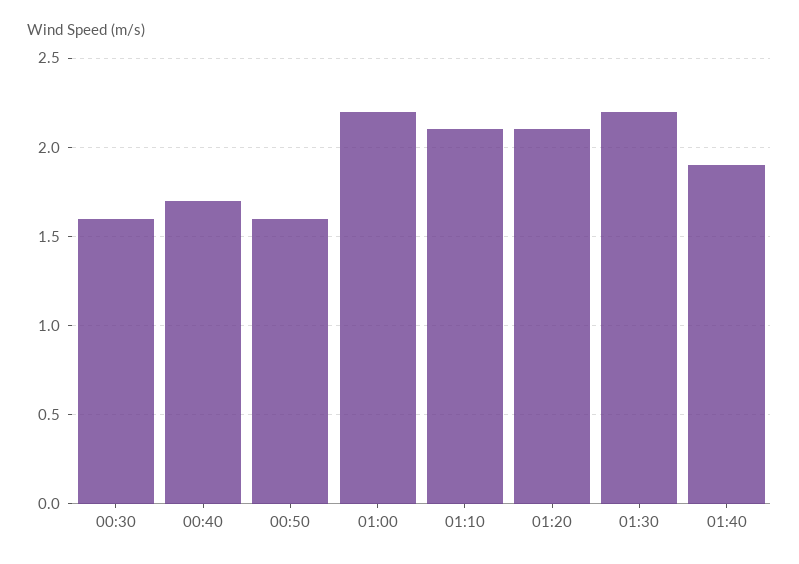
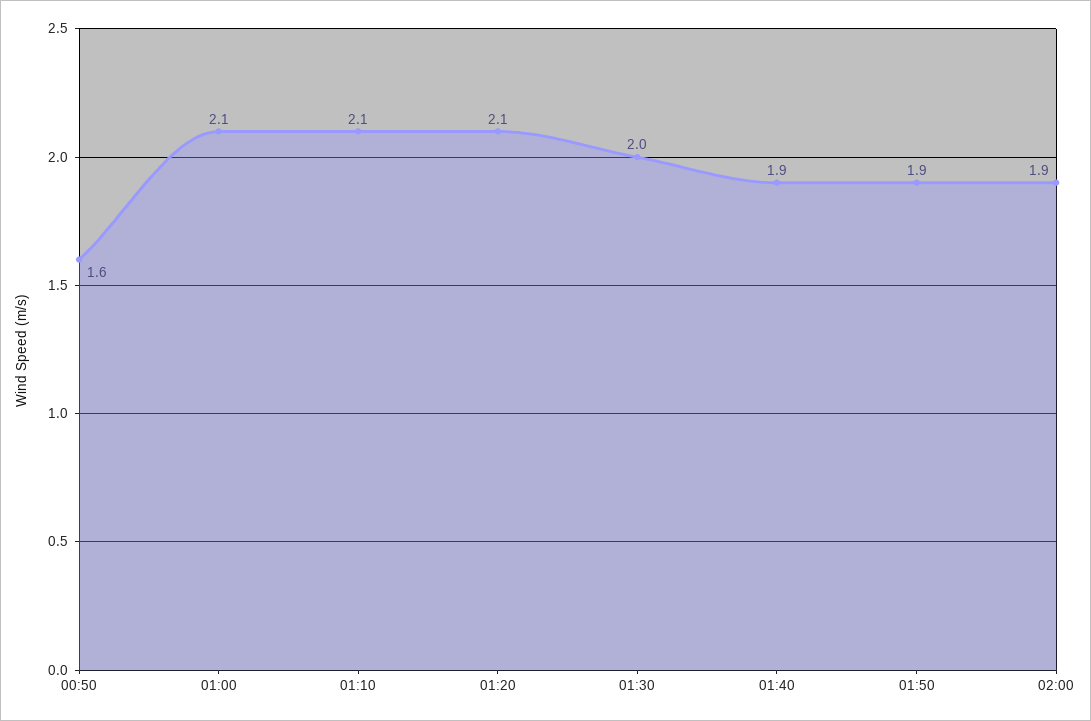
00:30: 1.6 -> none
00:40: 1.7 -> none
01:00: 2.2 -> 2.1
01:30: 2.2 -> 2
01:50: none -> 1.9
02:00: none -> 1.9

